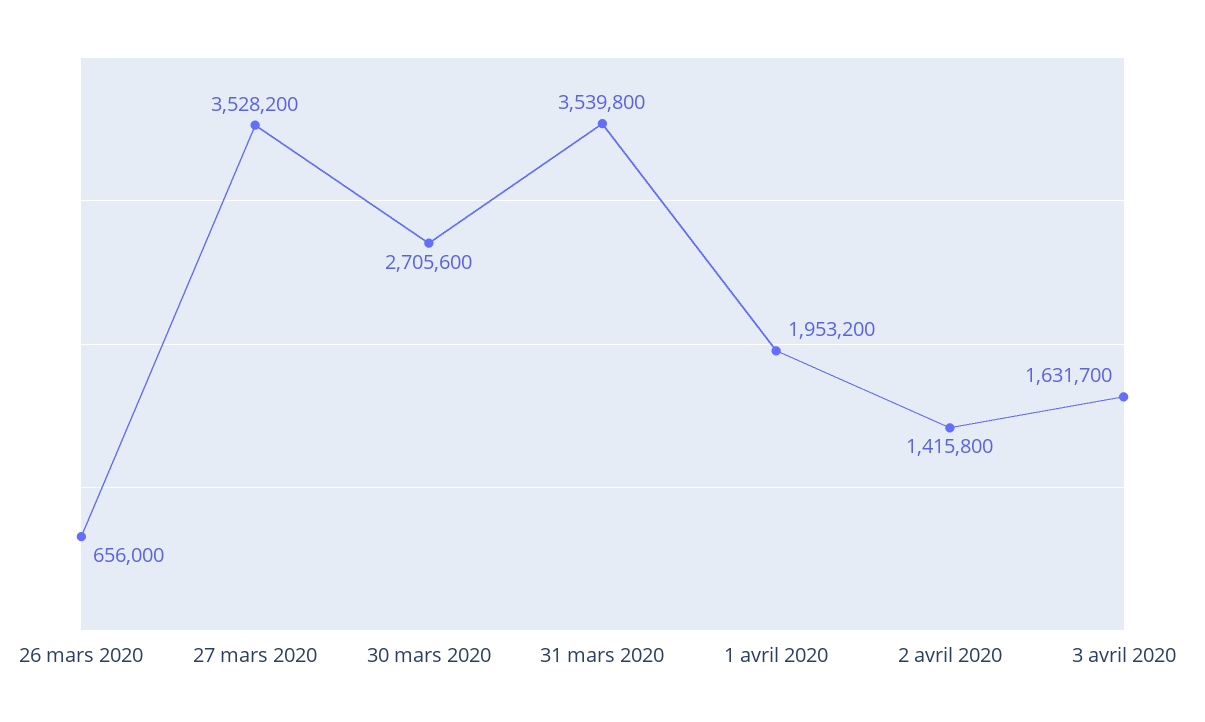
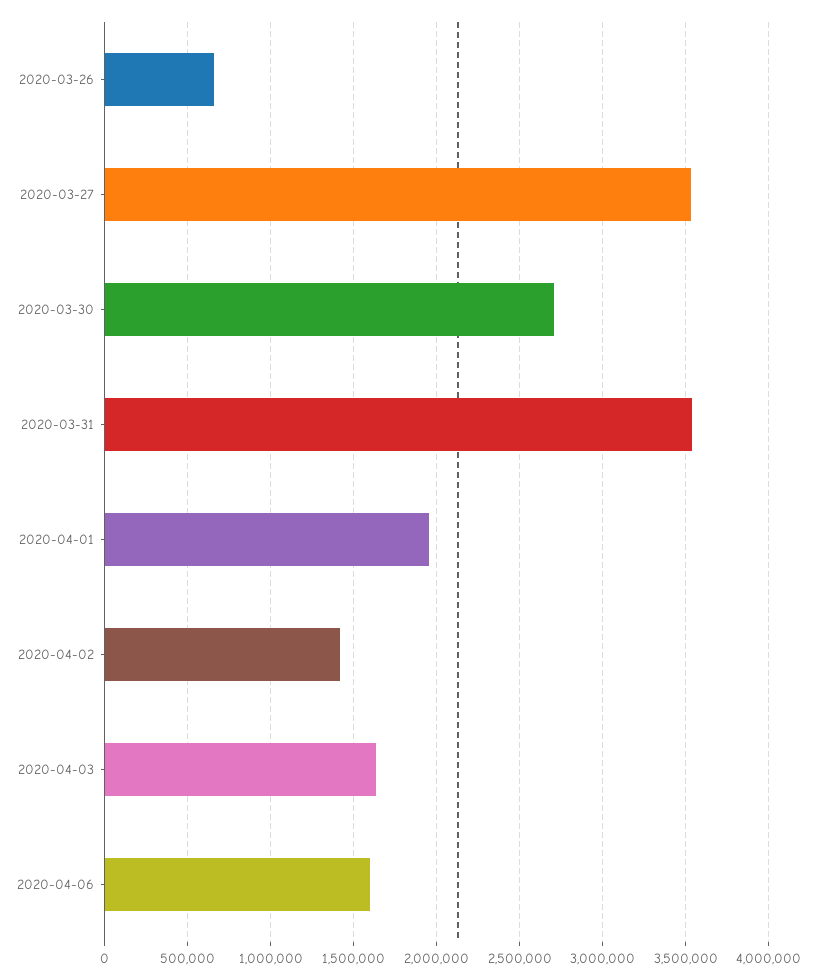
2020-04-06: none -> 1600000

